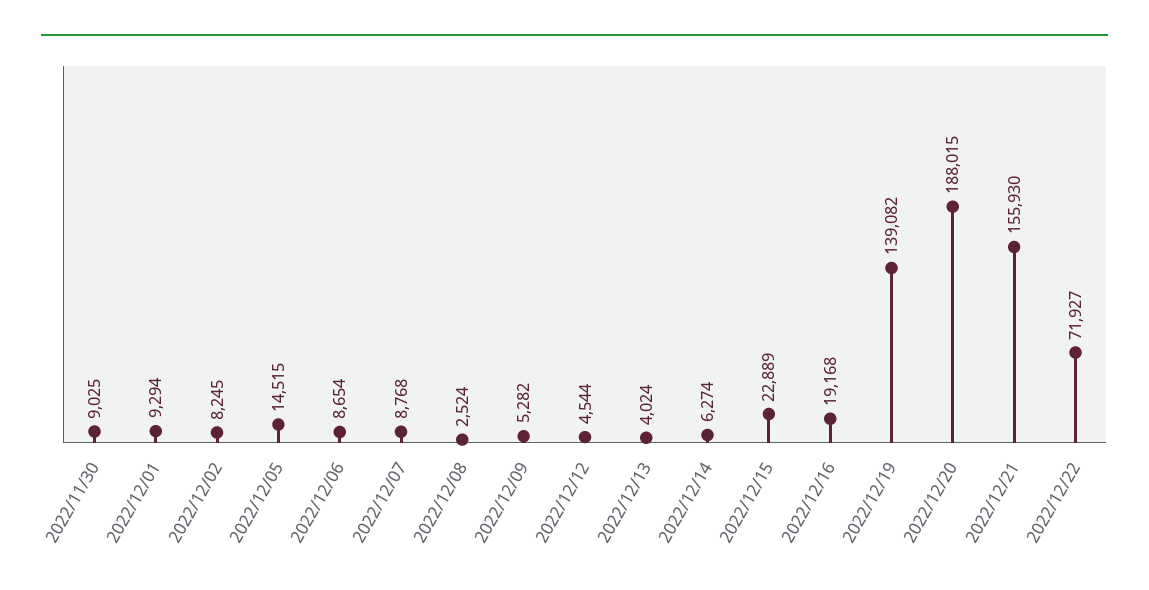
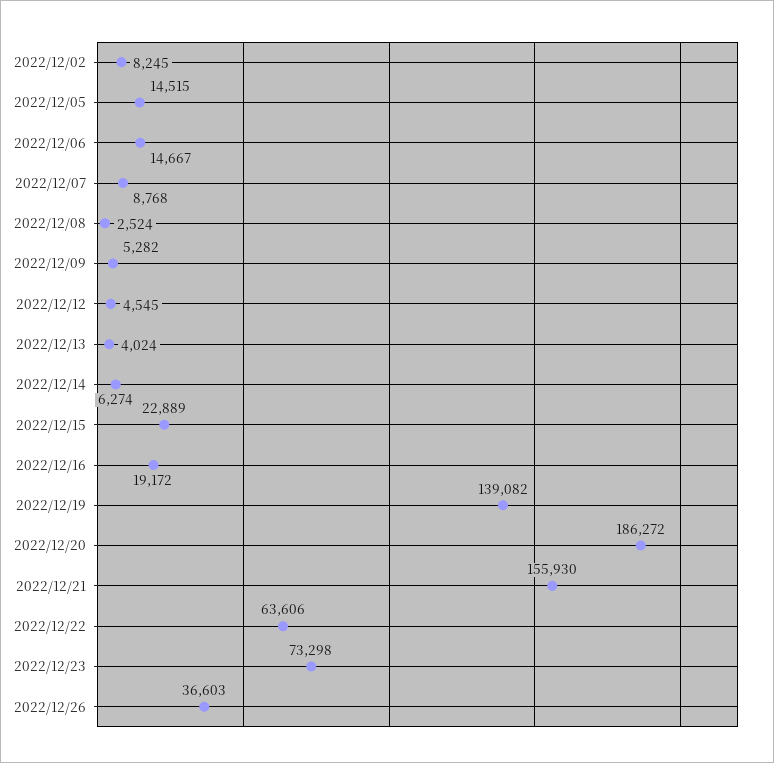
2022/11/30: 9025 -> none
2022/12/01: 9294 -> none
2022/12/06: 8654 -> 14667
2022/12/12: 4544 -> 4545
2022/12/16: 19168 -> 19172
2022/12/20: 188015 -> 186272
2022/12/22: 71927 -> 63606
2022/12/23: none -> 73298
2022/12/26: none -> 36603

